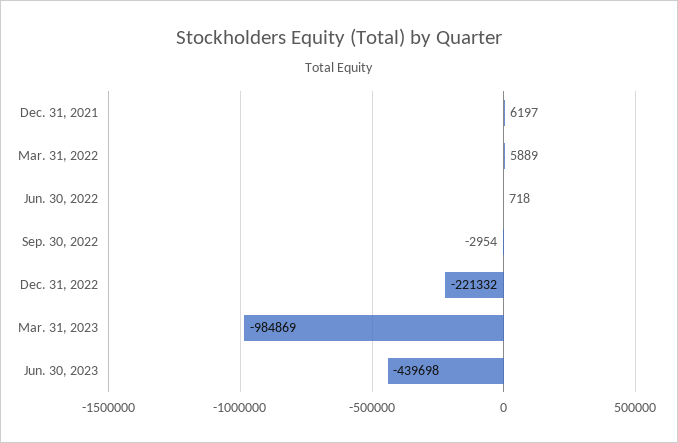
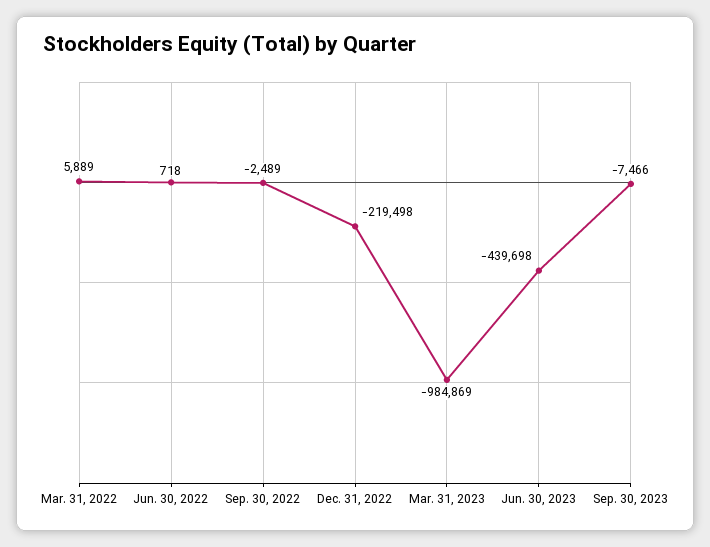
Dec. 31, 2021: 6197 -> none
Sep. 30, 2022: -2954 -> -2489
Dec. 31, 2022: -221332 -> -219498
Sep. 30, 2023: none -> -7466

